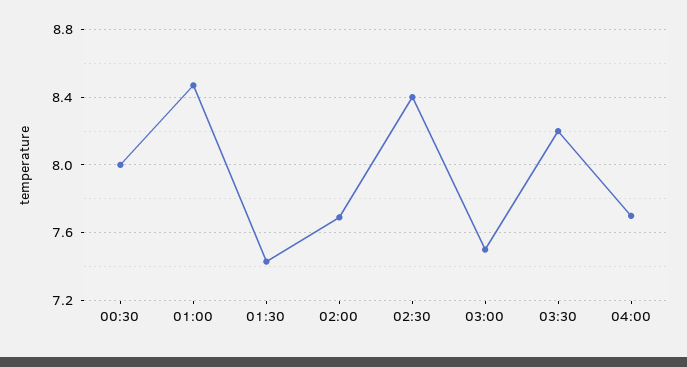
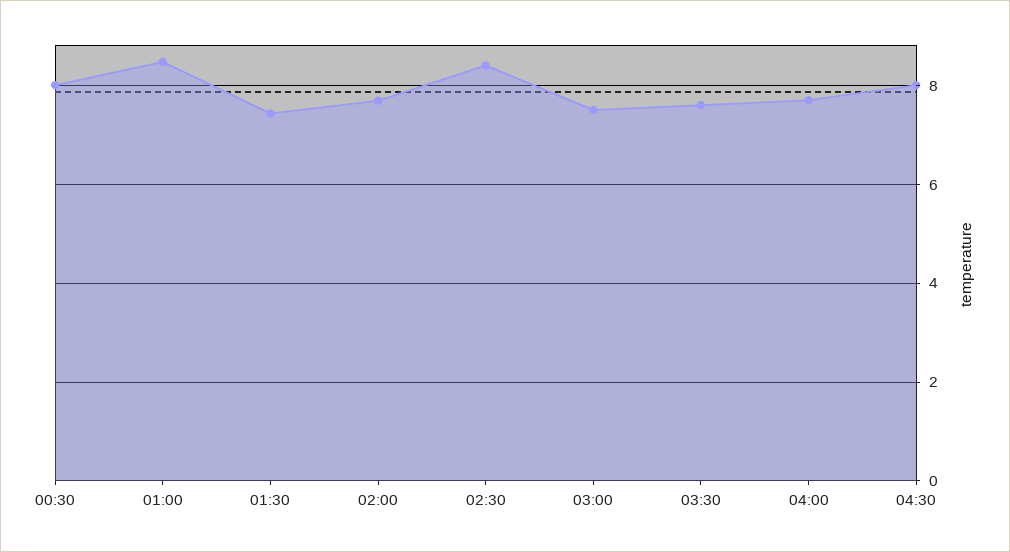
03:30: 8.2 -> 7.6
04:30: none -> 8

